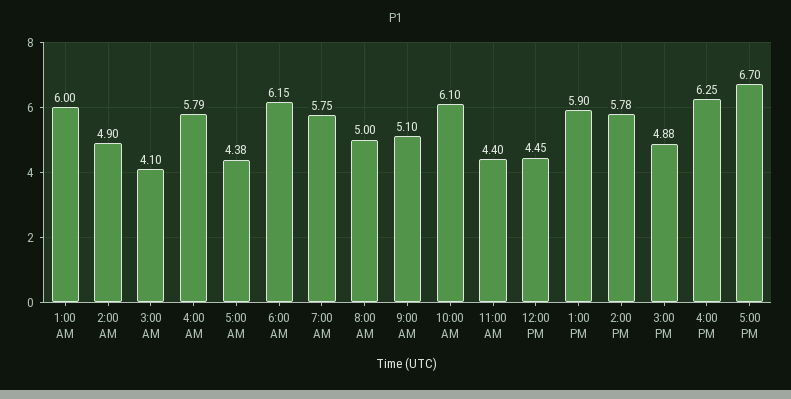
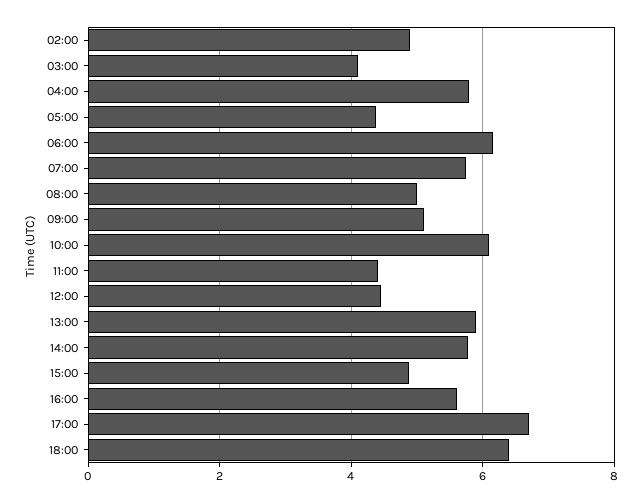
1:00 AM: 6 -> none
4:00 PM: 6.25 -> 5.6
18:00: none -> 6.4

